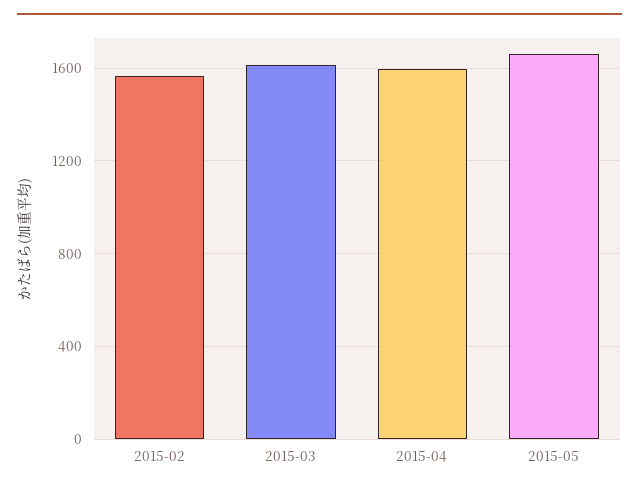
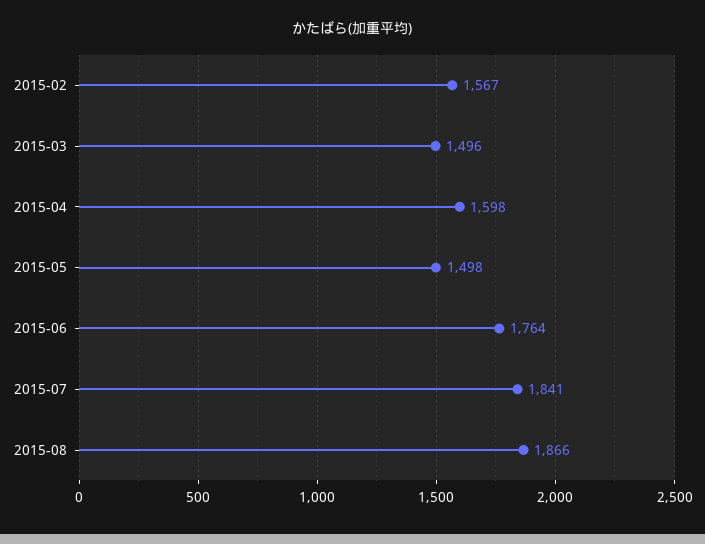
2015-03: 1600 -> 1496
2015-05: 1650 -> 1498
2015-06: none -> 1764
2015-07: none -> 1841
2015-08: none -> 1866

